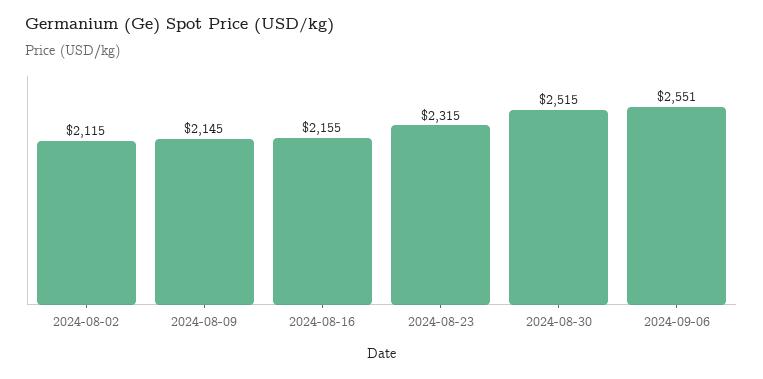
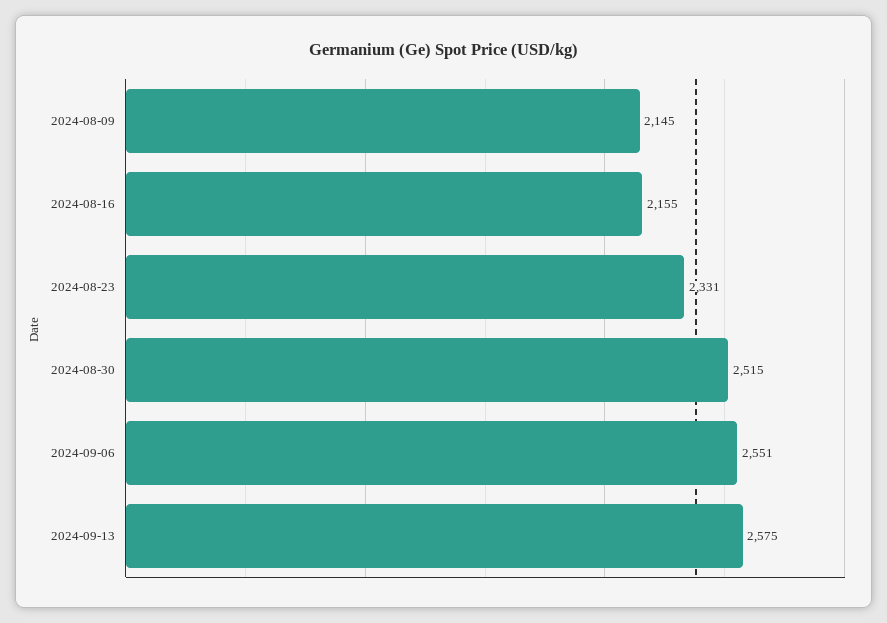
2024-08-02: 2115 -> none
2024-08-23: 2315 -> 2331
2024-09-13: none -> 2575

